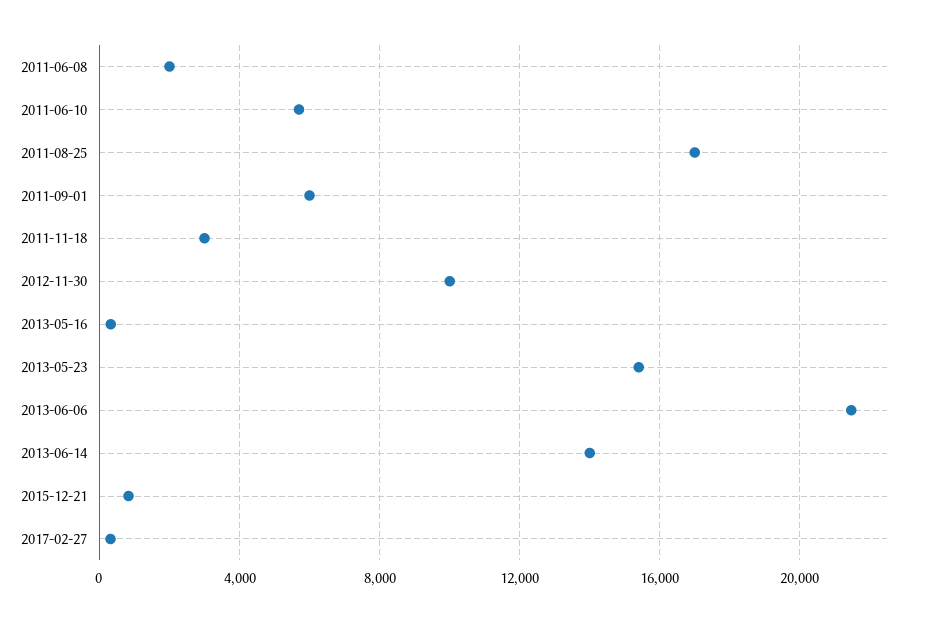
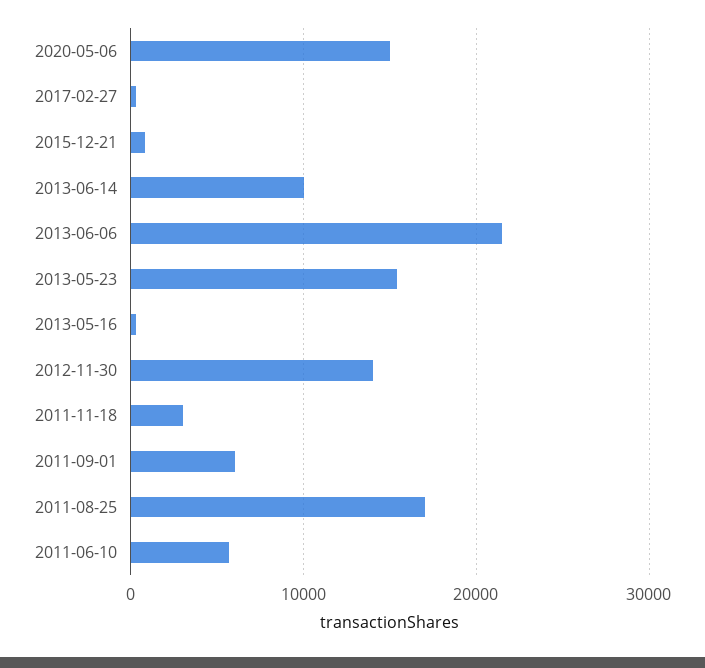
2011-06-08: 2000 -> none
2012-11-30: 10000 -> 14000
2013-06-14: 14000 -> 10000
2020-05-06: none -> 15000

